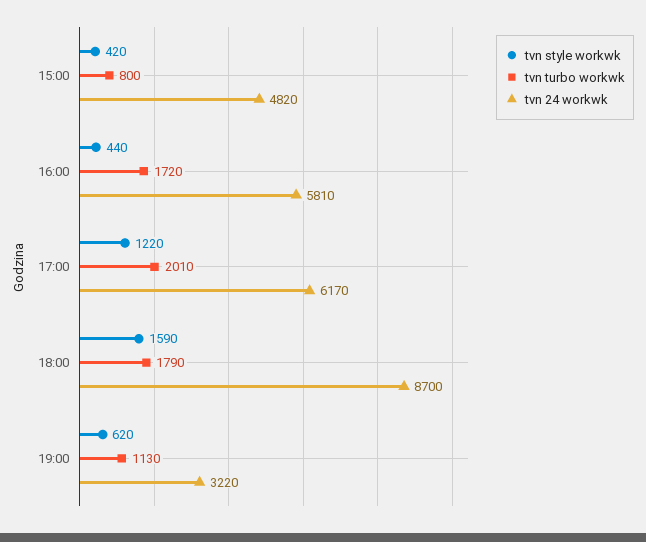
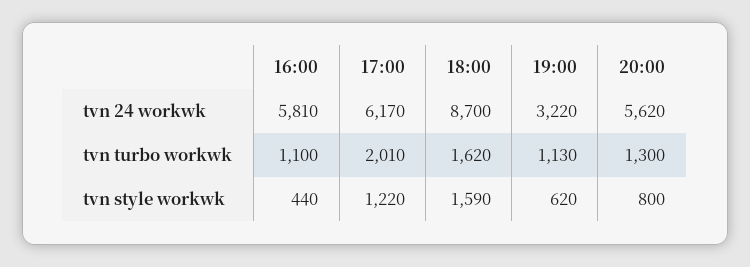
tvn style workwk, 15:00: 420 -> none
tvn turbo workwk, 15:00: 800 -> none
tvn 24 workwk, 15:00: 4820 -> none
tvn turbo workwk, 16:00: 1720 -> 1100
tvn turbo workwk, 18:00: 1790 -> 1620
tvn 24 workwk, 20:00: none -> 5620
tvn turbo workwk, 20:00: none -> 1300
tvn style workwk, 20:00: none -> 800

